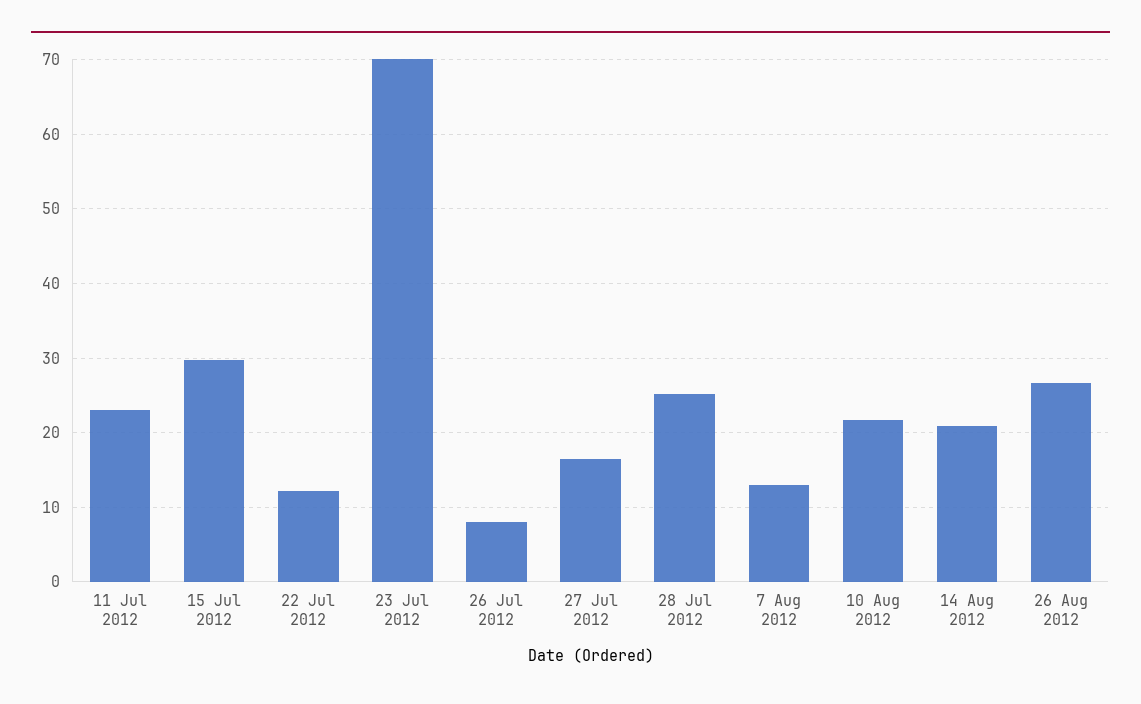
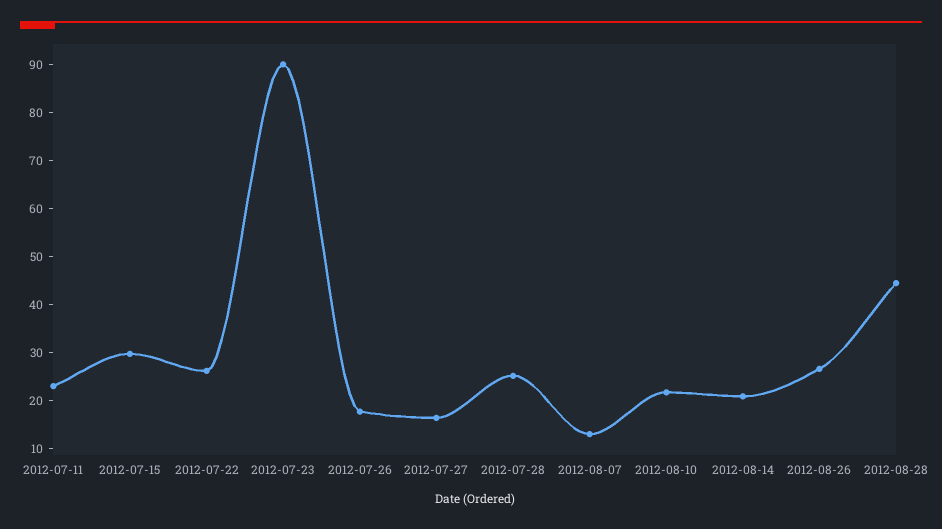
22 Jul 2012: 12 -> 26
23 Jul 2012: 70 -> 90
26 Jul 2012: 8 -> 18
2012-08-28: none -> 44

